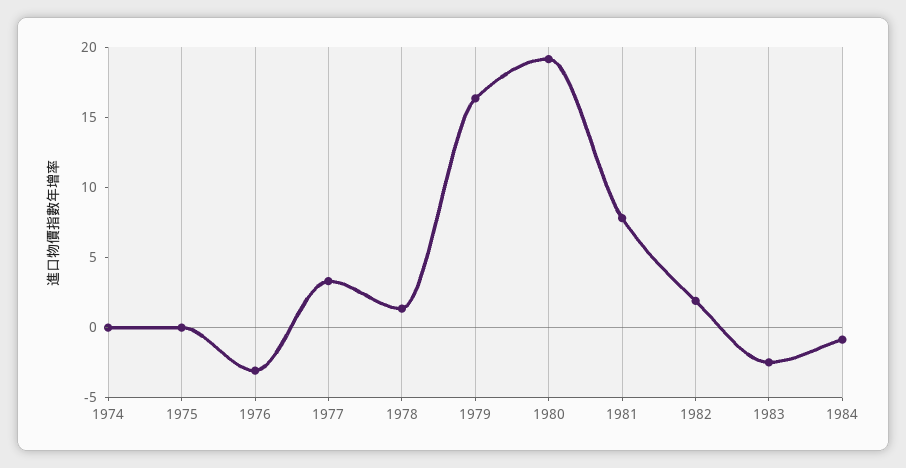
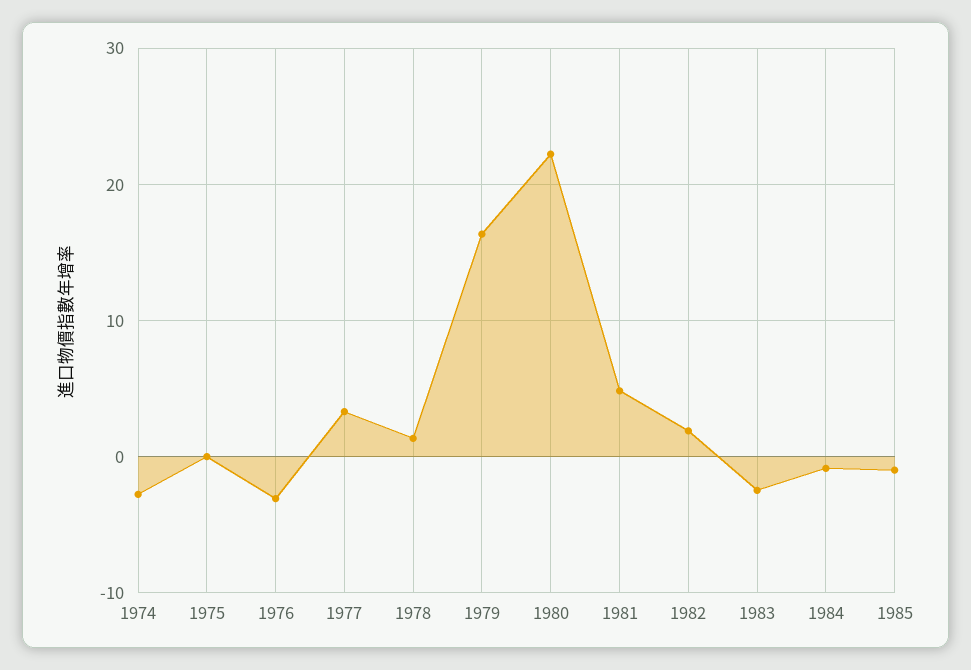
1974: 0 -> -3
1980: 19 -> 22
1981: 8 -> 5
1985: none -> -1

